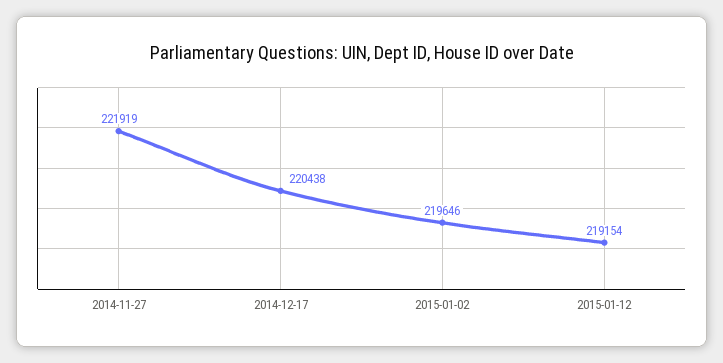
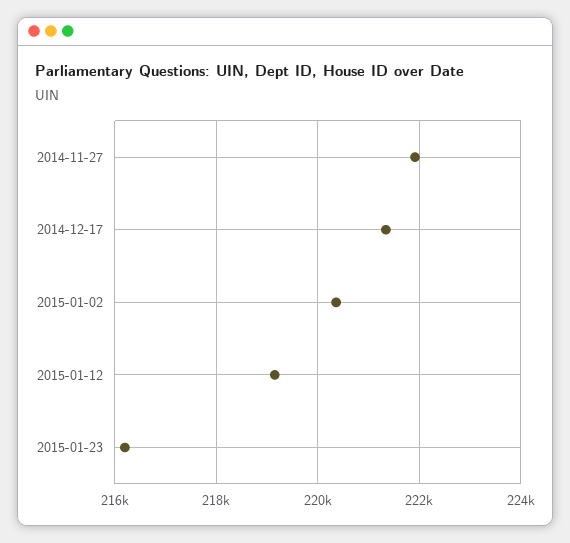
2014-12-17: 220438 -> 221400
2015-01-02: 219646 -> 220400
2015-01-23: none -> 216200

